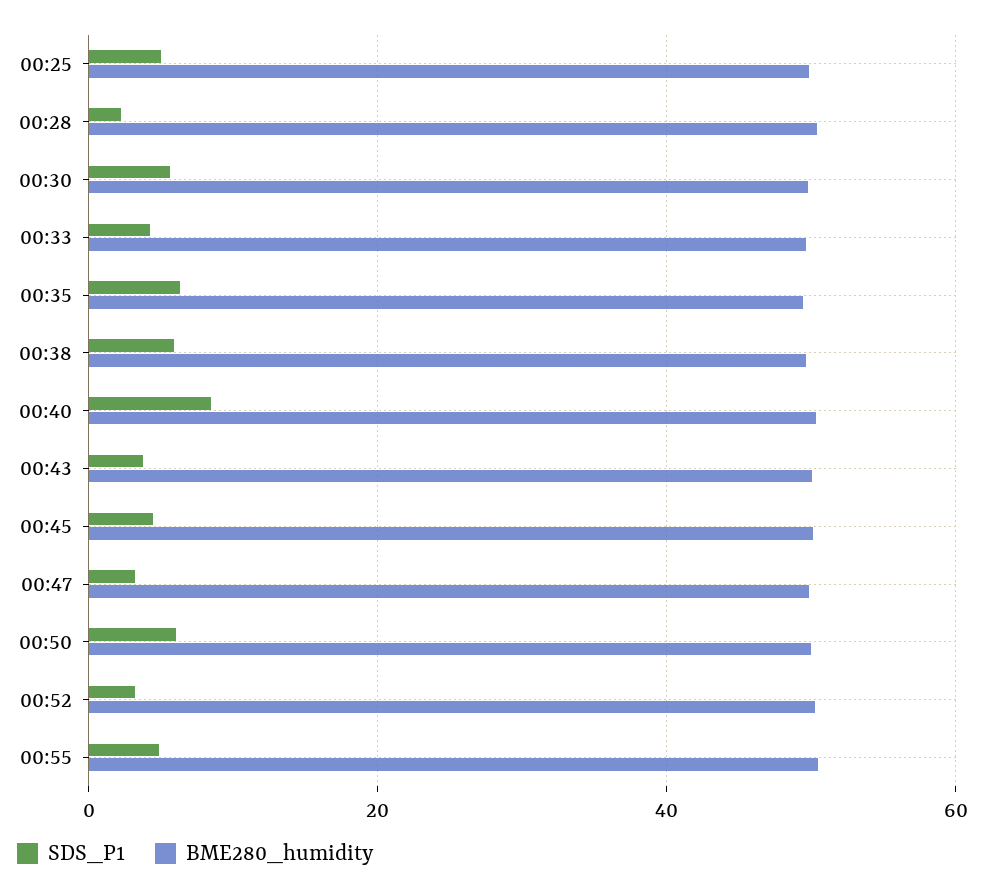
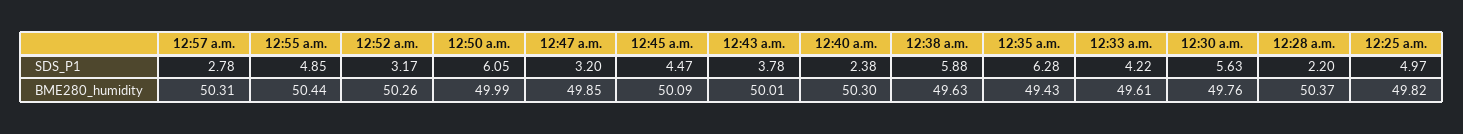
SDS_P1, 00:40: 8 -> 2.38
SDS_P1, 12:57 a.m.: none -> 2.78
BME280_humidity, 12:57 a.m.: none -> 50.31

